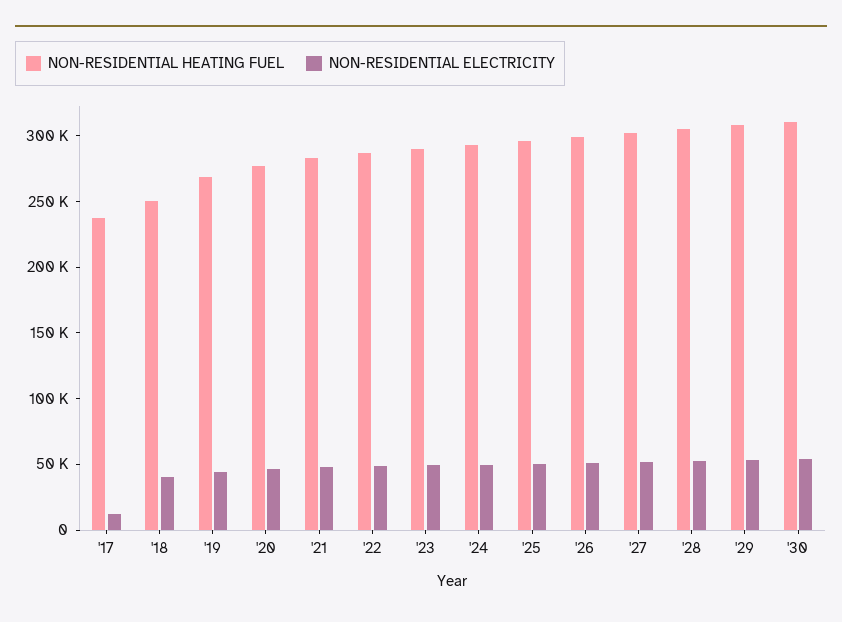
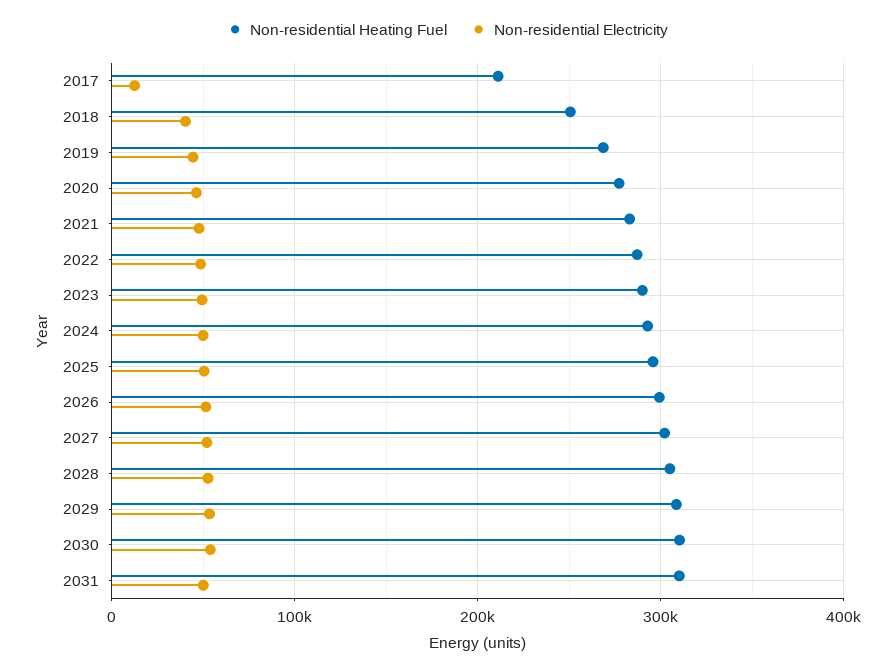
NON-RESIDENTIAL HEATING FUEL, '17: 240000 -> 210000
NON-RESIDENTIAL HEATING FUEL, 2031: none -> 310000
NON-RESIDENTIAL ELECTRICITY, 2031: none -> 50000

